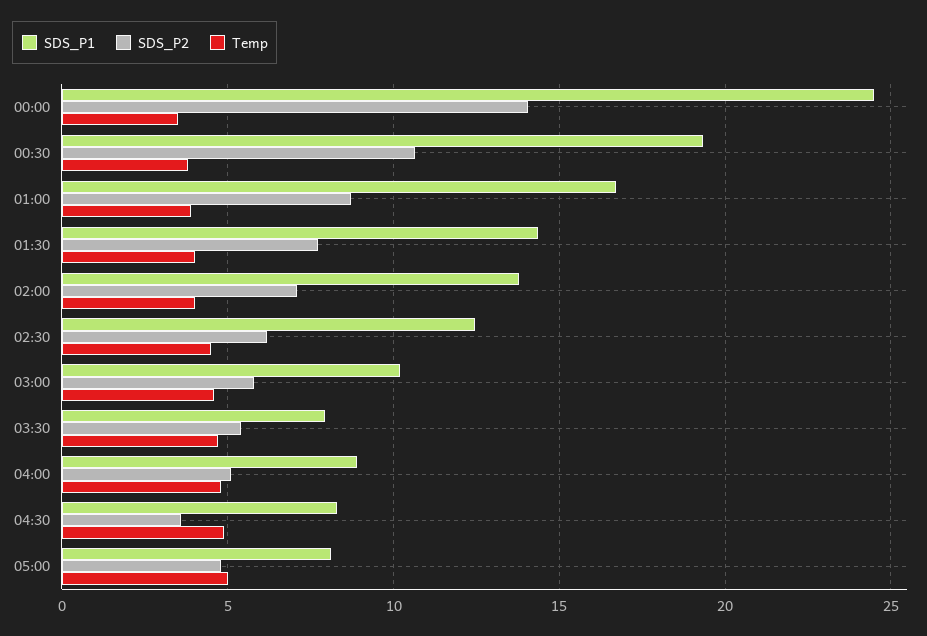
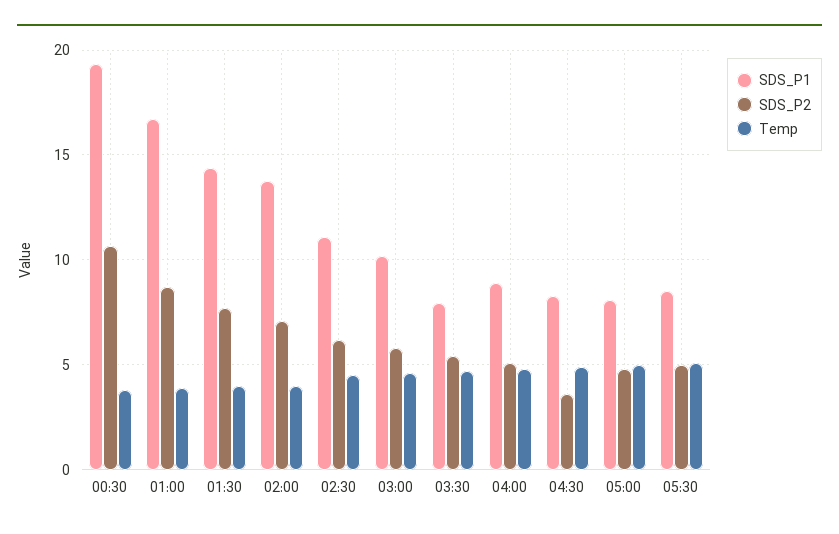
SDS_P1, 00:00: 24.5 -> none
SDS_P2, 00:00: 14 -> none
Temp, 00:00: 3.5 -> none
SDS_P1, 02:30: 12.5 -> 11
SDS_P1, 05:30: none -> 8.5
SDS_P2, 05:30: none -> 5
Temp, 05:30: none -> 5

